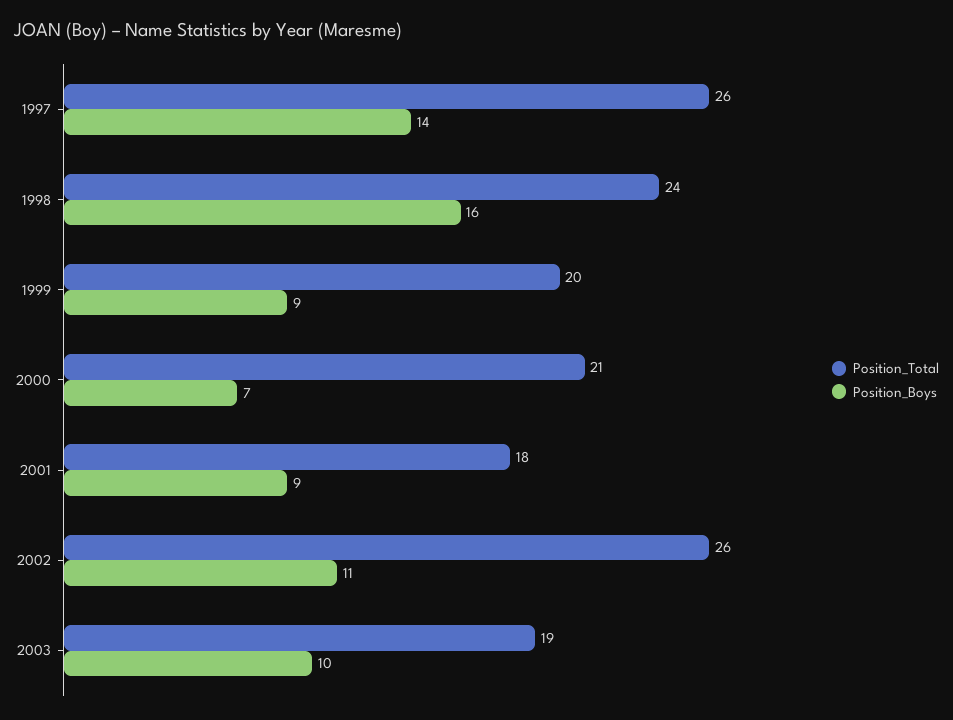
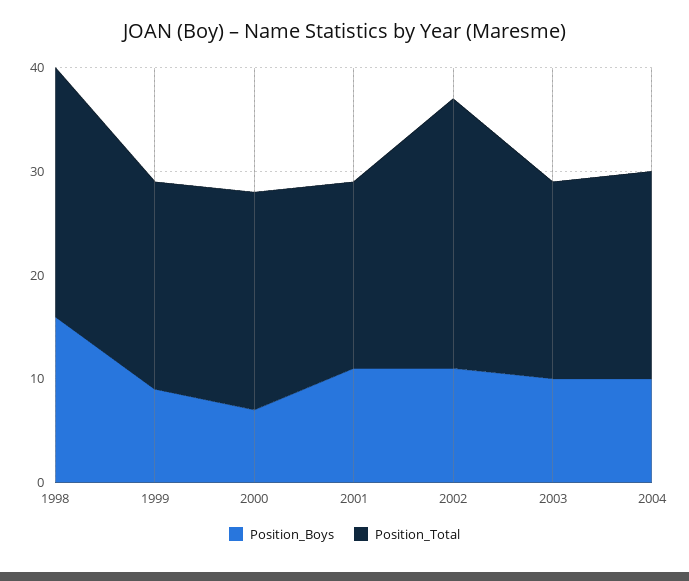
Position_Total, 1997: 26 -> none
Position_Boys, 1997: 14 -> none
Position_Boys, 2001: 9 -> 11
Position_Boys, 2004: none -> 10
Position_Total, 2004: none -> 20

